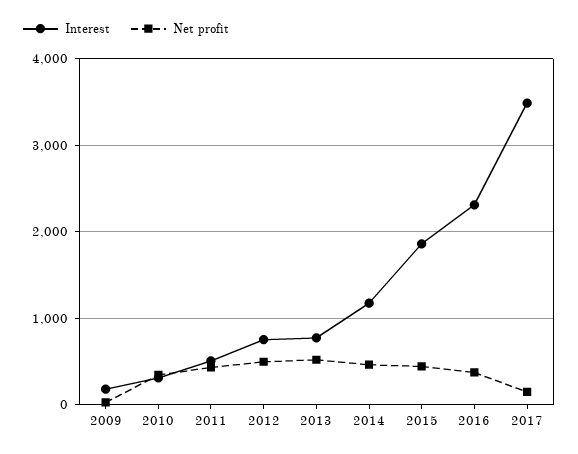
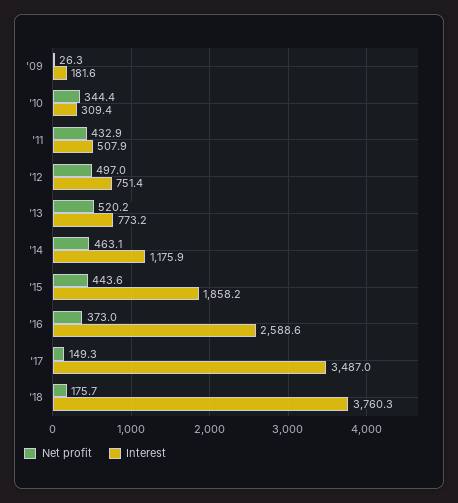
Interest, 2016: 2300 -> 2588.6
Net profit, '18: none -> 175.7
Interest, '18: none -> 3760.3

